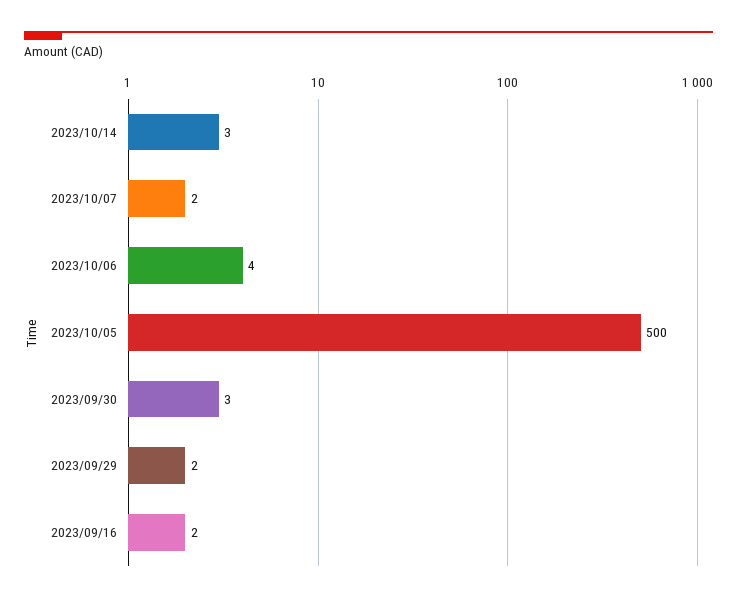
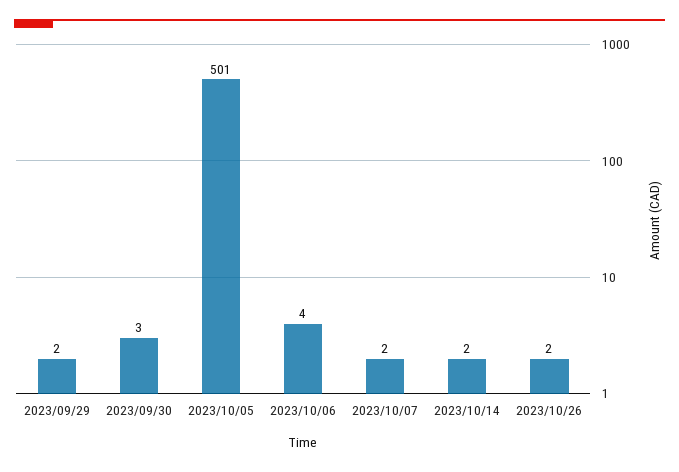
2023/10/14: 3 -> 2
2023/10/05: 500 -> 501
2023/09/16: 2 -> none
2023/10/26: none -> 2

